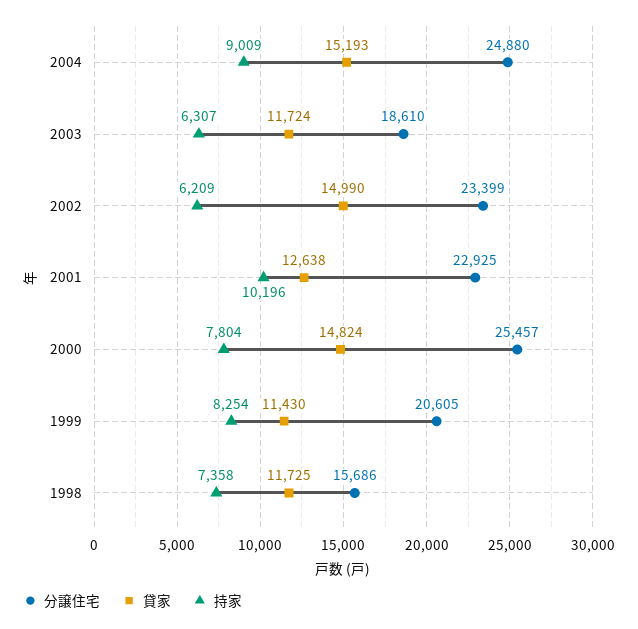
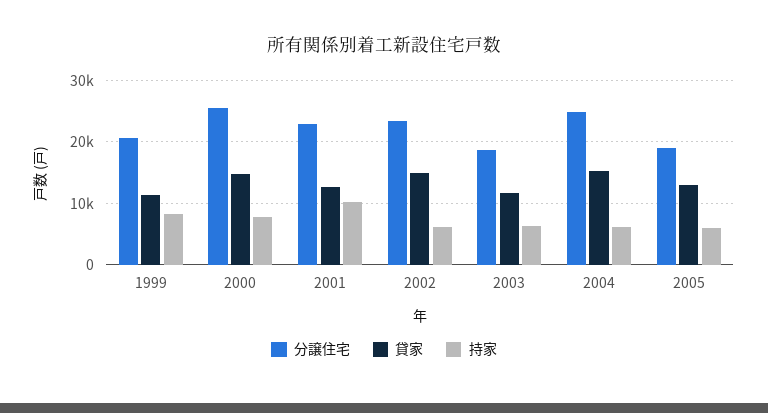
持家, 2004: 9009 -> 6000
分譲住宅, 1998: 15686 -> none
貸家, 1998: 11725 -> none
持家, 1998: 7358 -> none
分譲住宅, 2005: none -> 19000
貸家, 2005: none -> 13000
持家, 2005: none -> 6000

